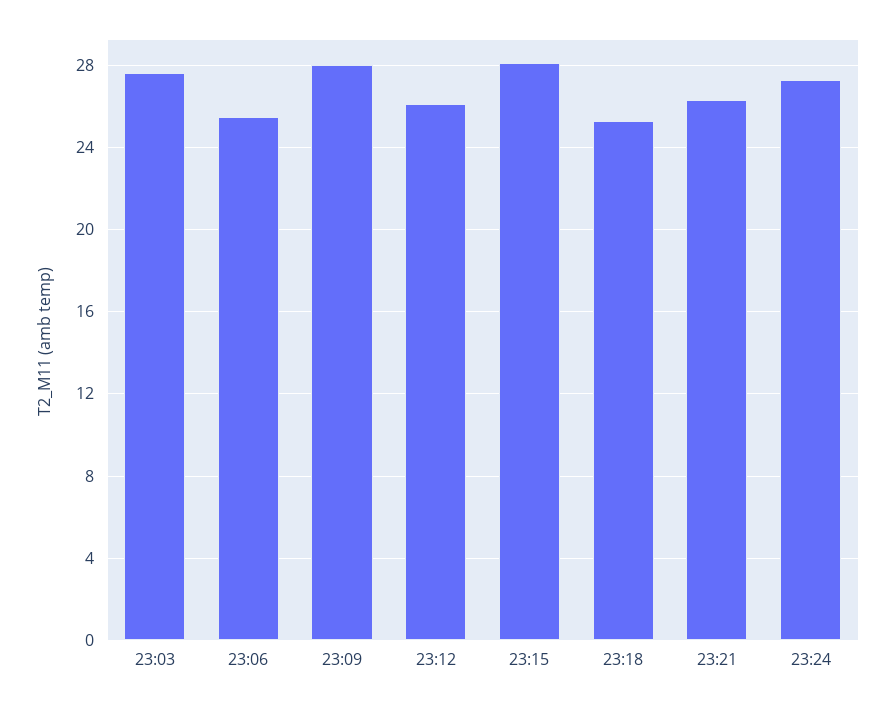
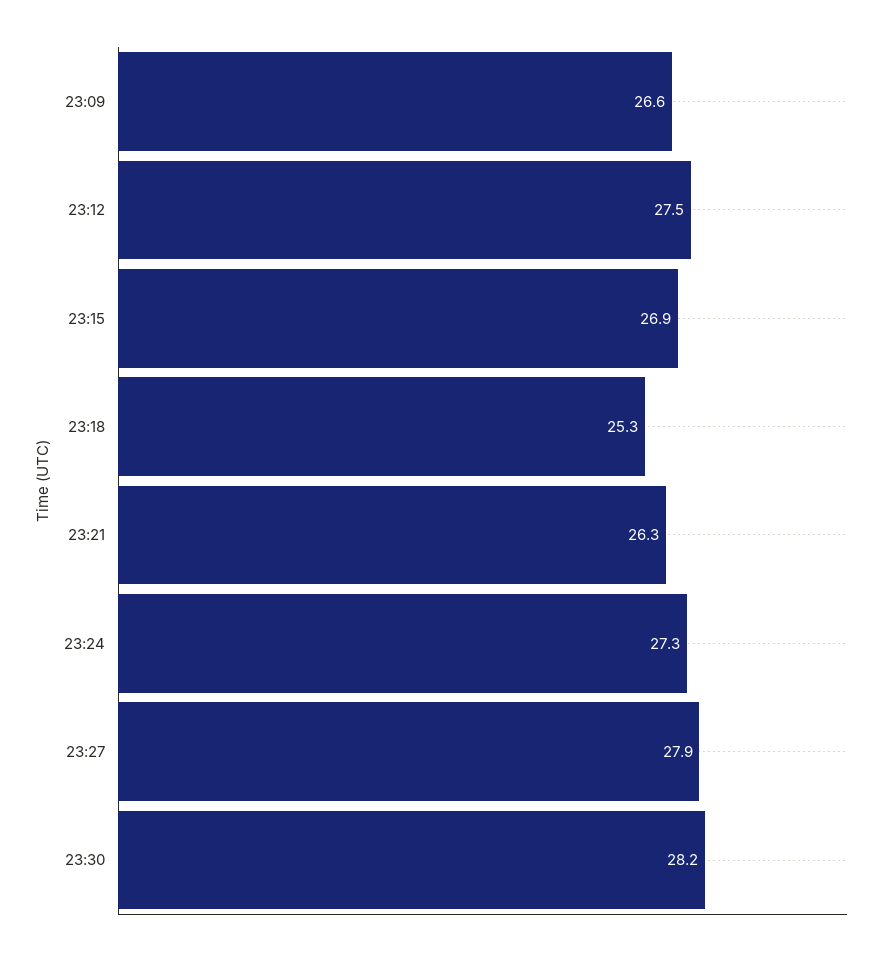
23:03: 27.5 -> none
23:06: 25.5 -> none
23:09: 28 -> 26.6
23:12: 26 -> 27.5
23:15: 28 -> 26.9
23:27: none -> 27.9
23:30: none -> 28.2

